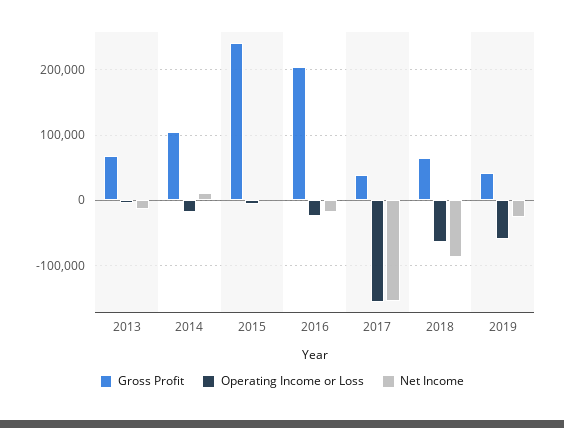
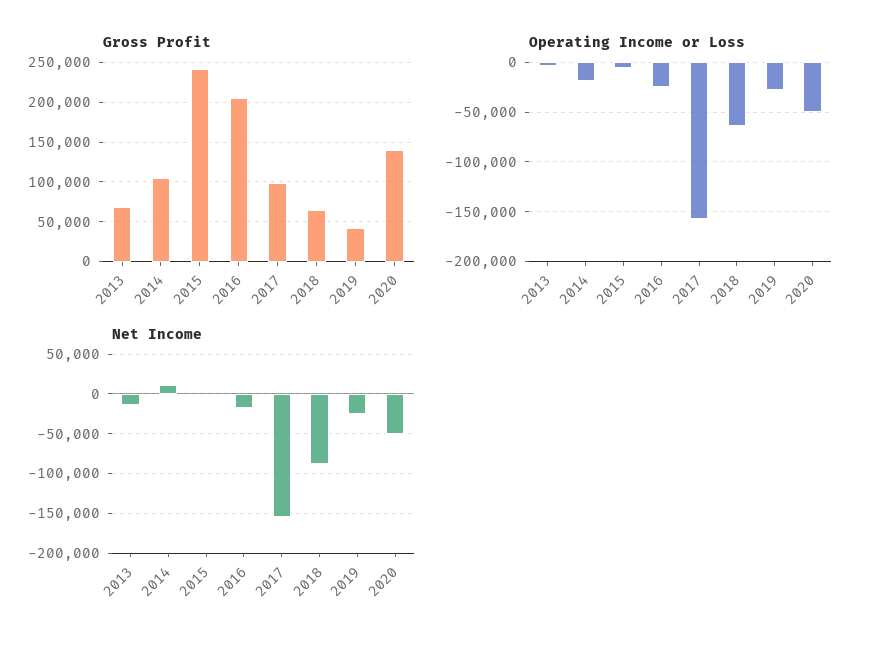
Gross Profit, 2017: 40000 -> 100000
Operating Income or Loss, 2019: -60000 -> -30000
Gross Profit, 2020: none -> 140000
Operating Income or Loss, 2020: none -> -50000
Net Income, 2020: none -> -50000

